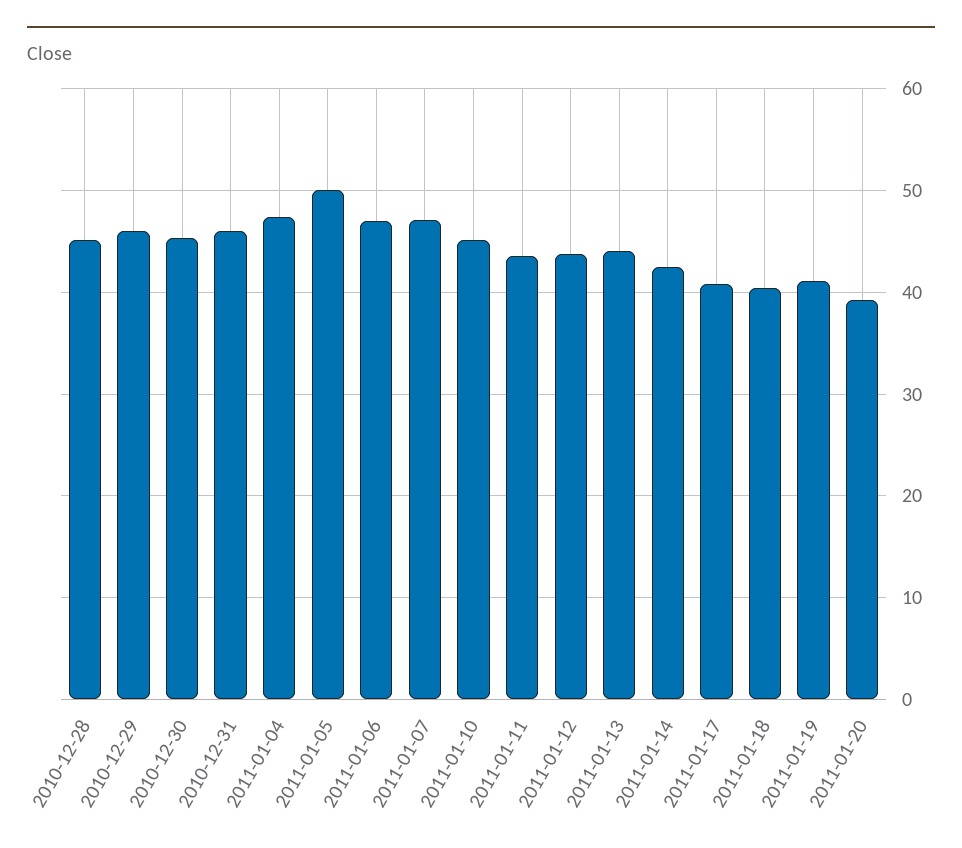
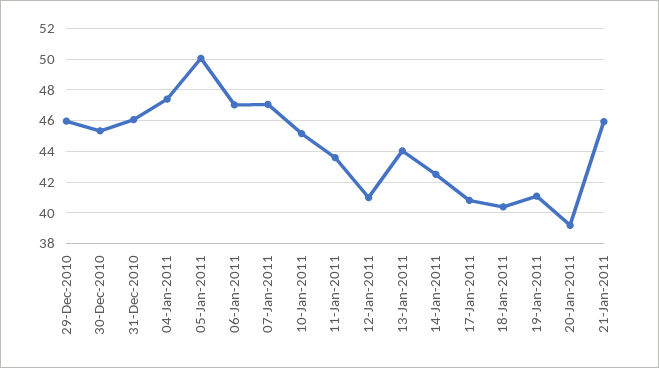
2010-12-28: 45 -> none
2011-01-12: 44 -> 41
21-Jan-2011: none -> 46

